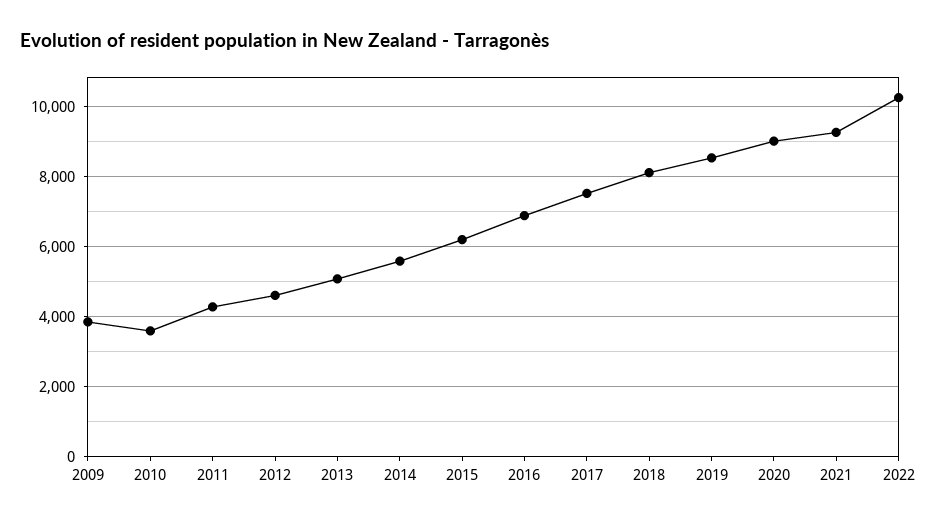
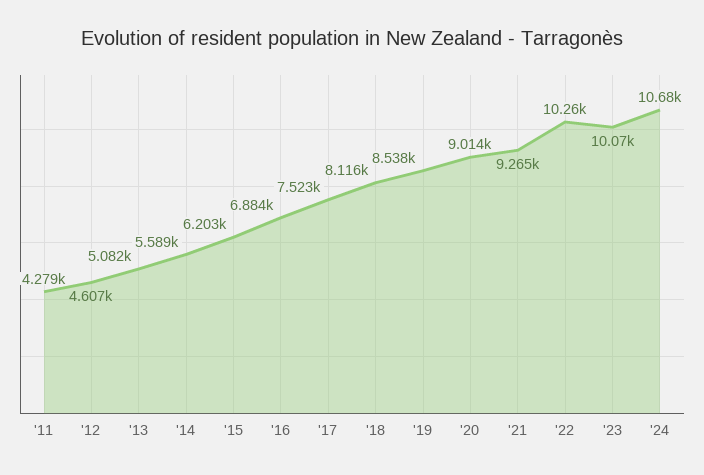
2009: 3800 -> none
2010: 3600 -> none
'23: none -> 10070
'24: none -> 10680

